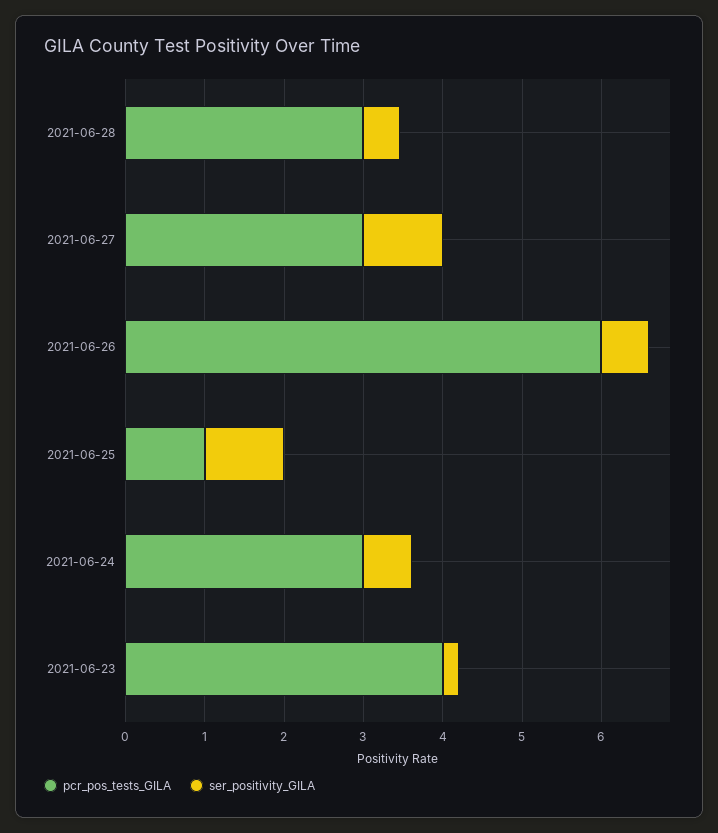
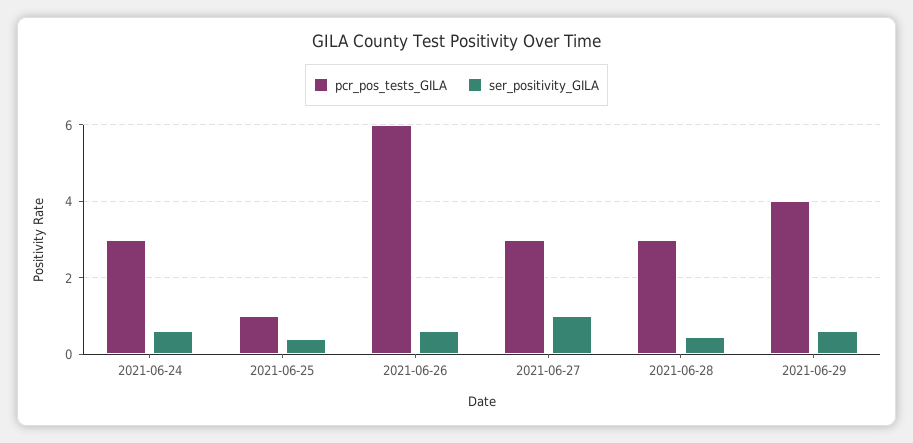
ser_positivity_GILA, 2021-06-25: 1 -> 0.4
pcr_pos_tests_GILA, 2021-06-23: 4 -> none
ser_positivity_GILA, 2021-06-23: 0.2 -> none
pcr_pos_tests_GILA, 2021-06-29: none -> 4
ser_positivity_GILA, 2021-06-29: none -> 0.6

